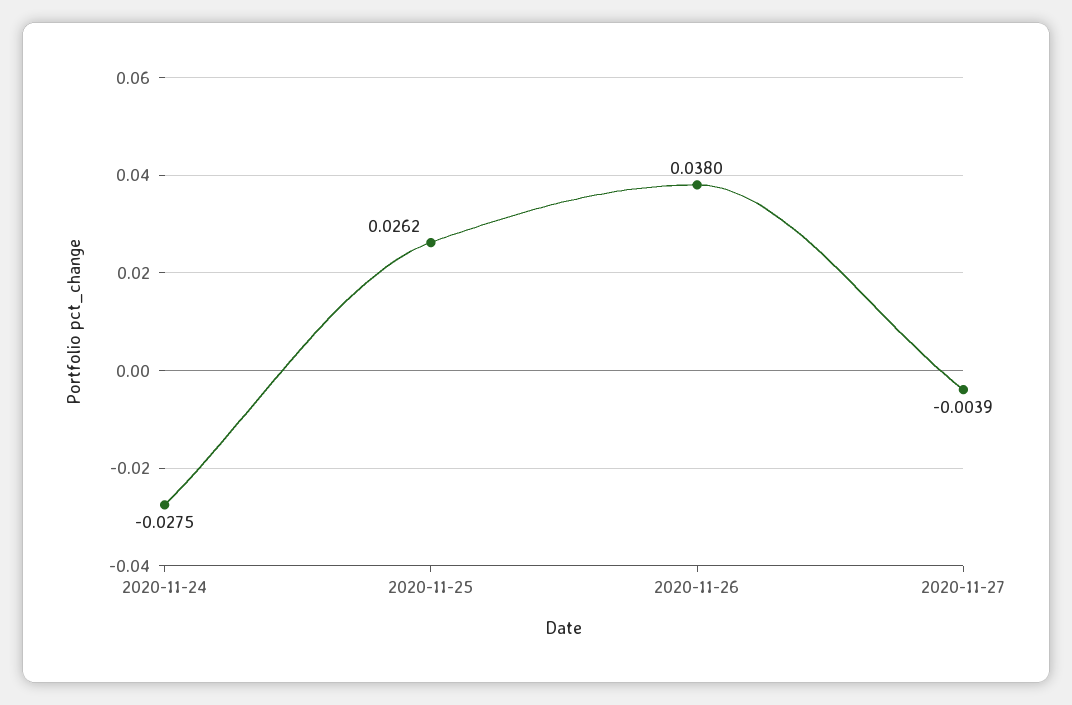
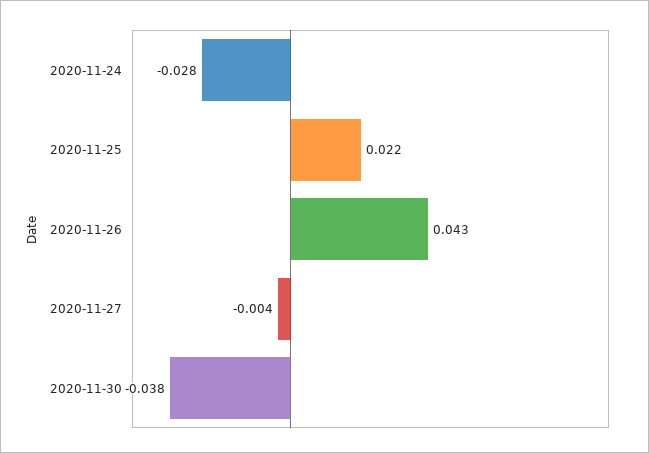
2020-11-25: 0.0262 -> 0.022
2020-11-26: 0.038 -> 0.043
2020-11-30: none -> -0.038

